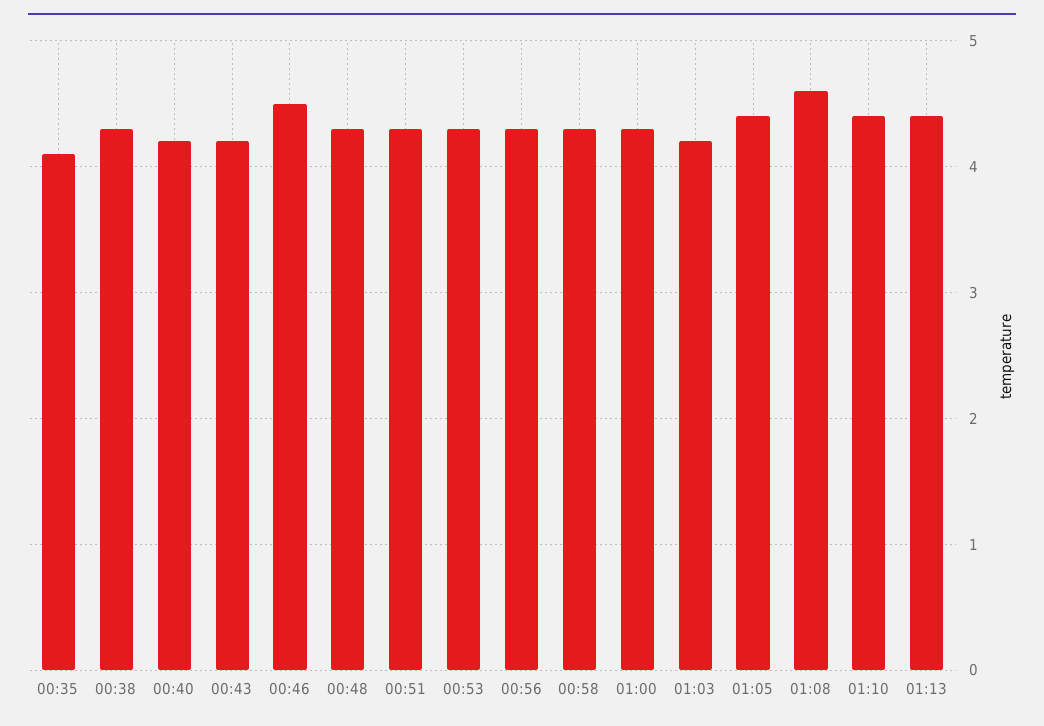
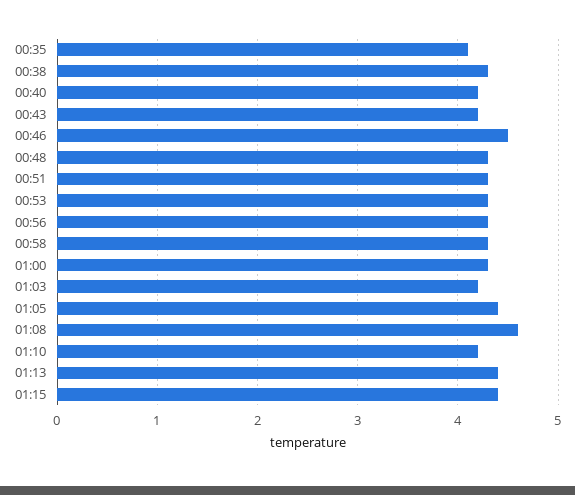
01:10: 4.4 -> 4.2
01:15: none -> 4.4

